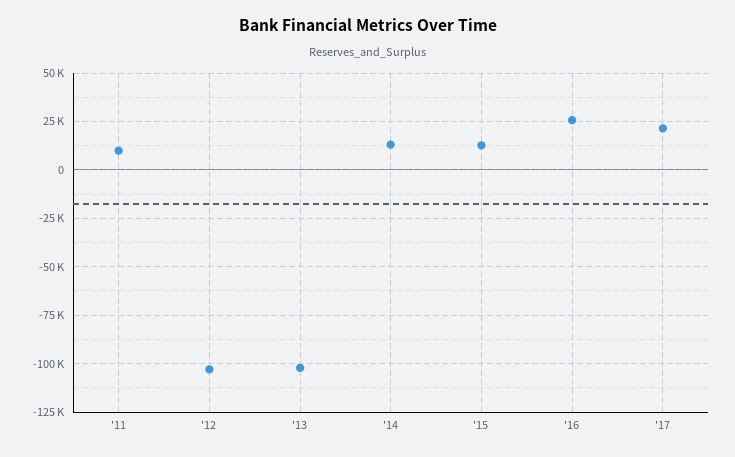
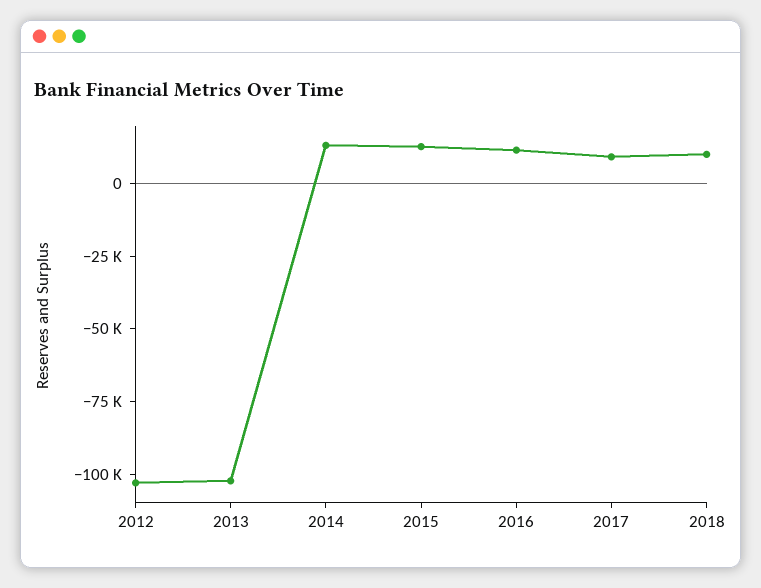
'11: 10000 -> none
'16: 25000 -> 10000
'17: 20000 -> 10000
2018: none -> 10000

